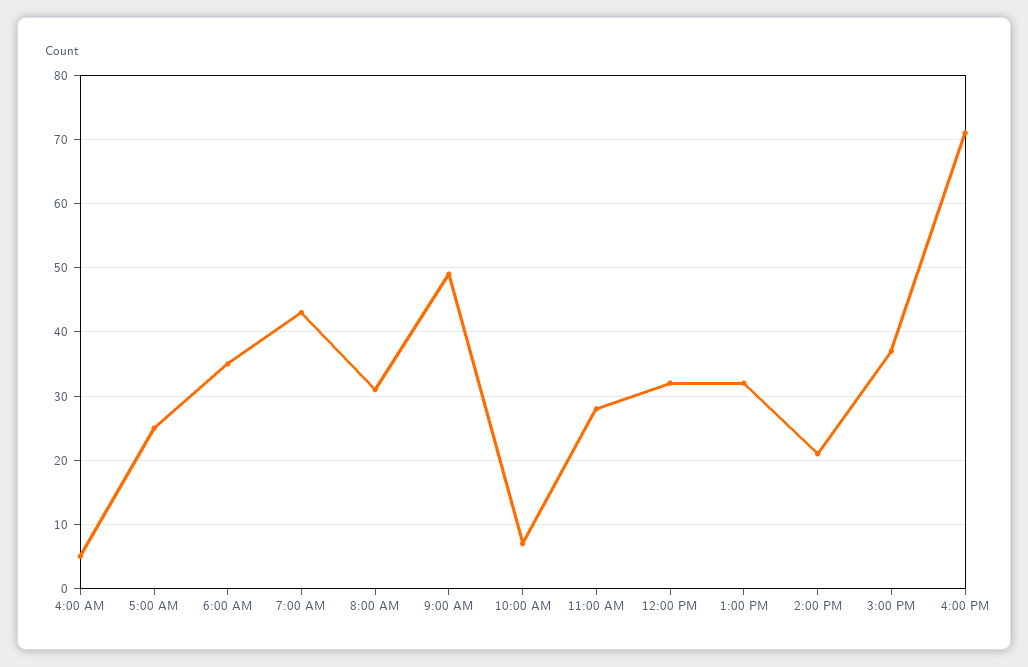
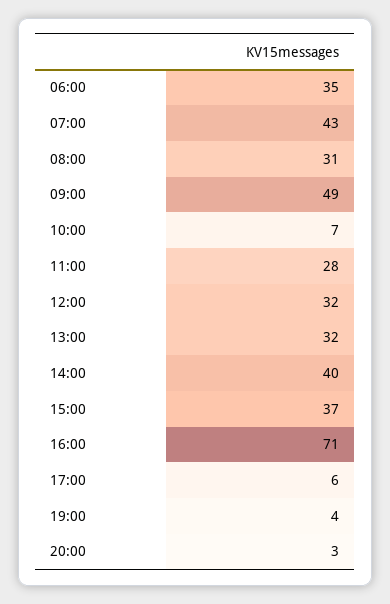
4:00 AM: 5 -> none
5:00 AM: 25 -> none
2:00 PM: 21 -> 40
17:00: none -> 6
19:00: none -> 4
20:00: none -> 3

